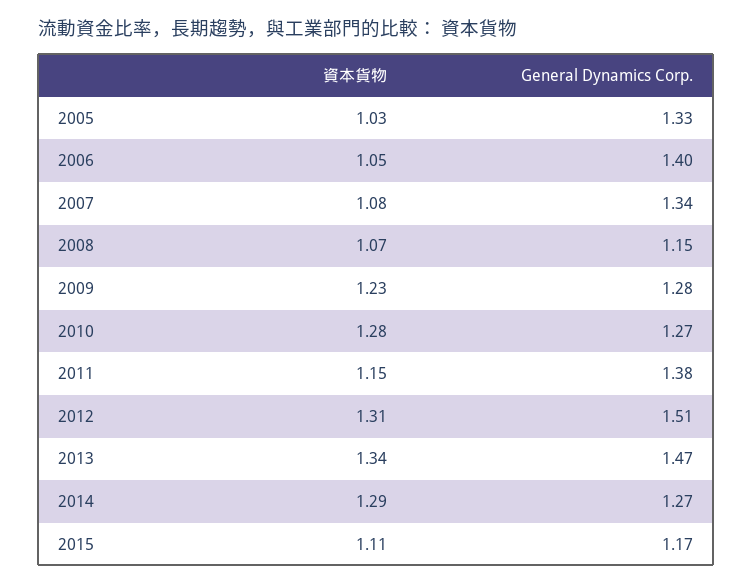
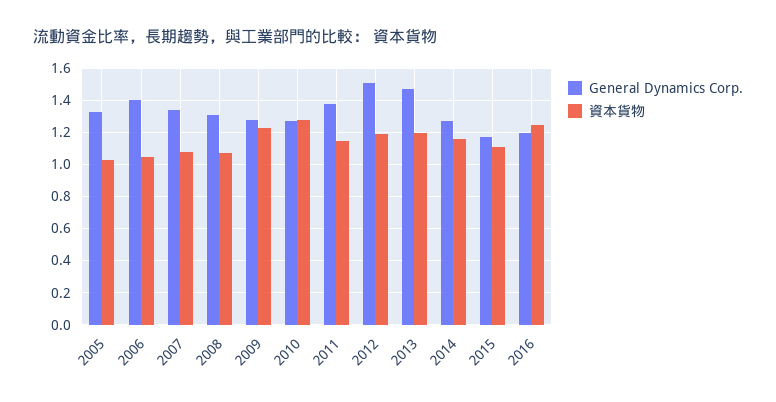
General Dynamics Corp., 2008: 1.15 -> 1.3
資本貨物, 2012: 1.31 -> 1.2
資本貨物, 2013: 1.34 -> 1.2
資本貨物, 2014: 1.29 -> 1.15
General Dynamics Corp., 2016: none -> 1.2
資本貨物, 2016: none -> 1.25

